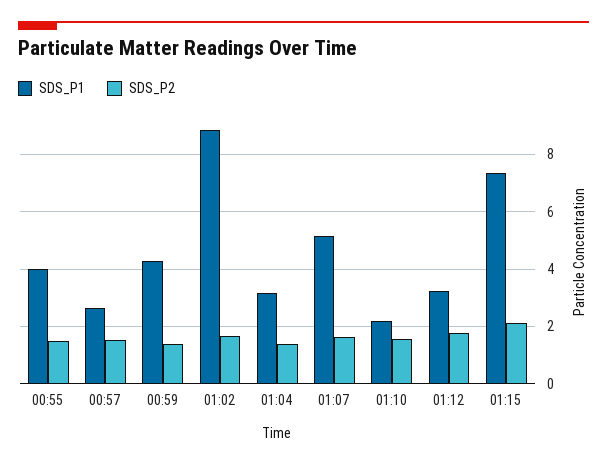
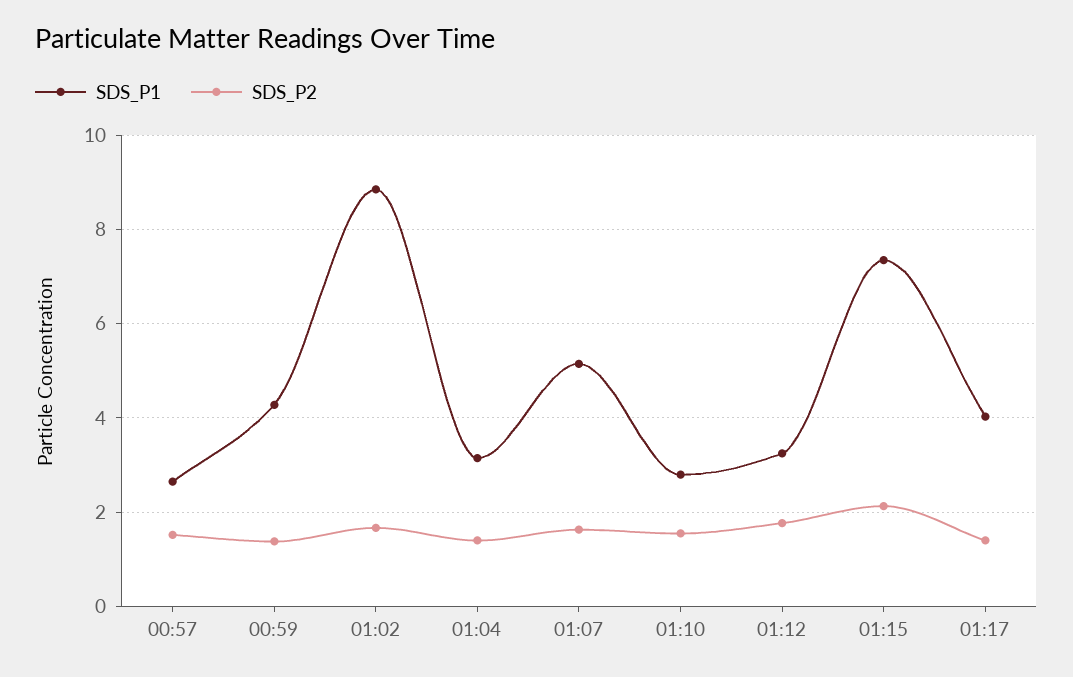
SDS_P1, 00:55: 4 -> none
SDS_P2, 00:55: 1.5 -> none
SDS_P1, 01:10: 2.25 -> 2.8
SDS_P1, 01:17: none -> 4
SDS_P2, 01:17: none -> 1.4

